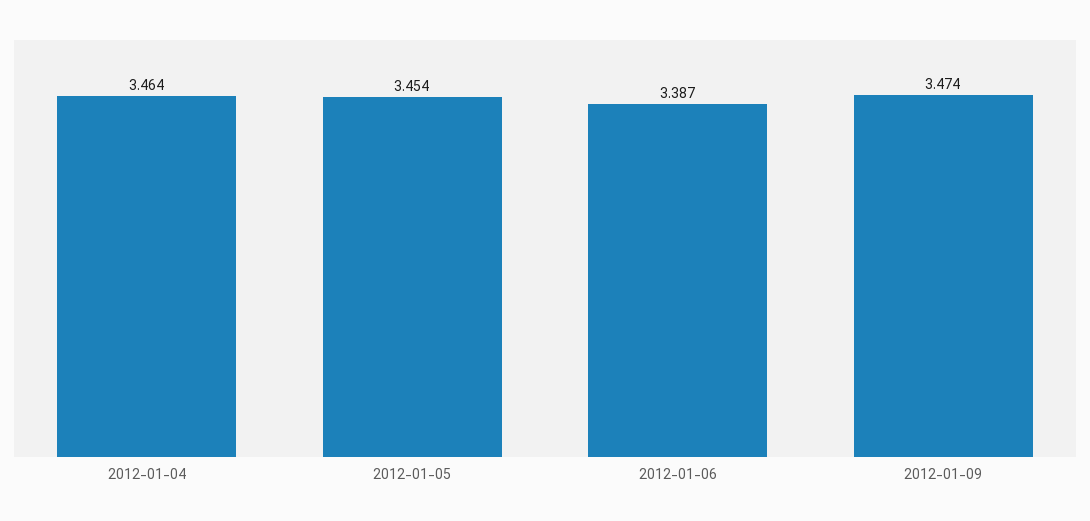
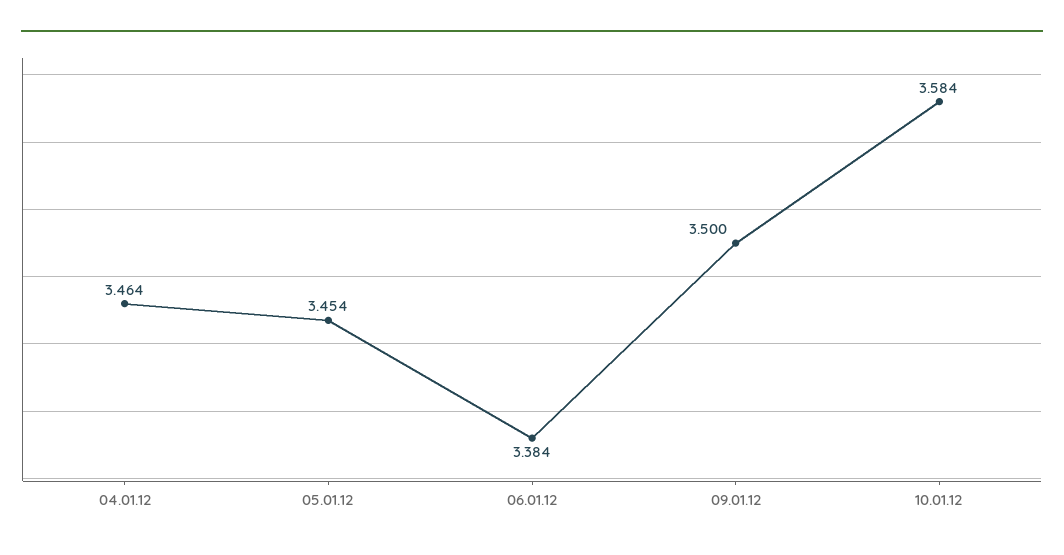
2012-01-06: 3.387 -> 3.384
2012-01-09: 3.474 -> 3.5
10.01.12: none -> 3.584

